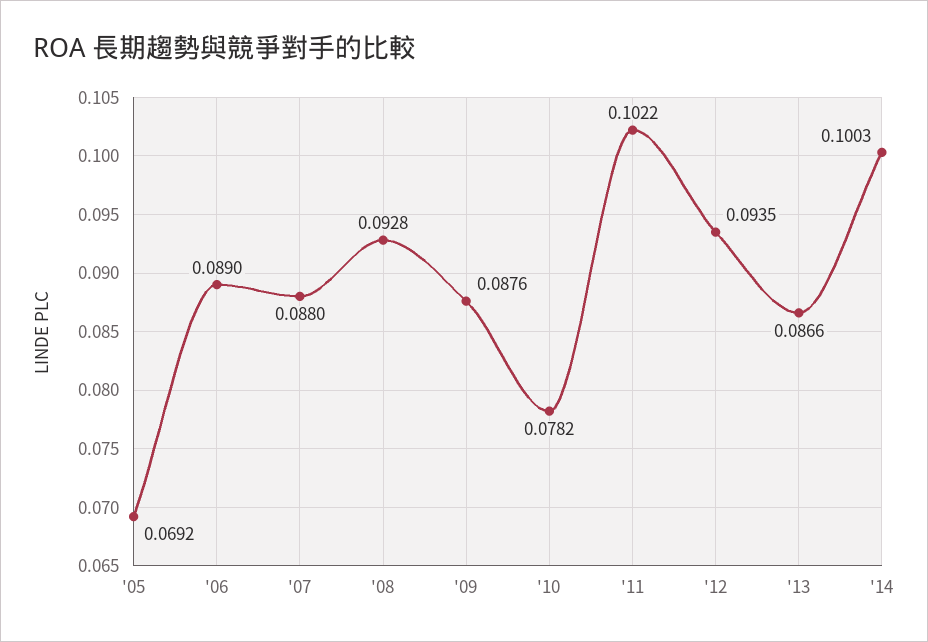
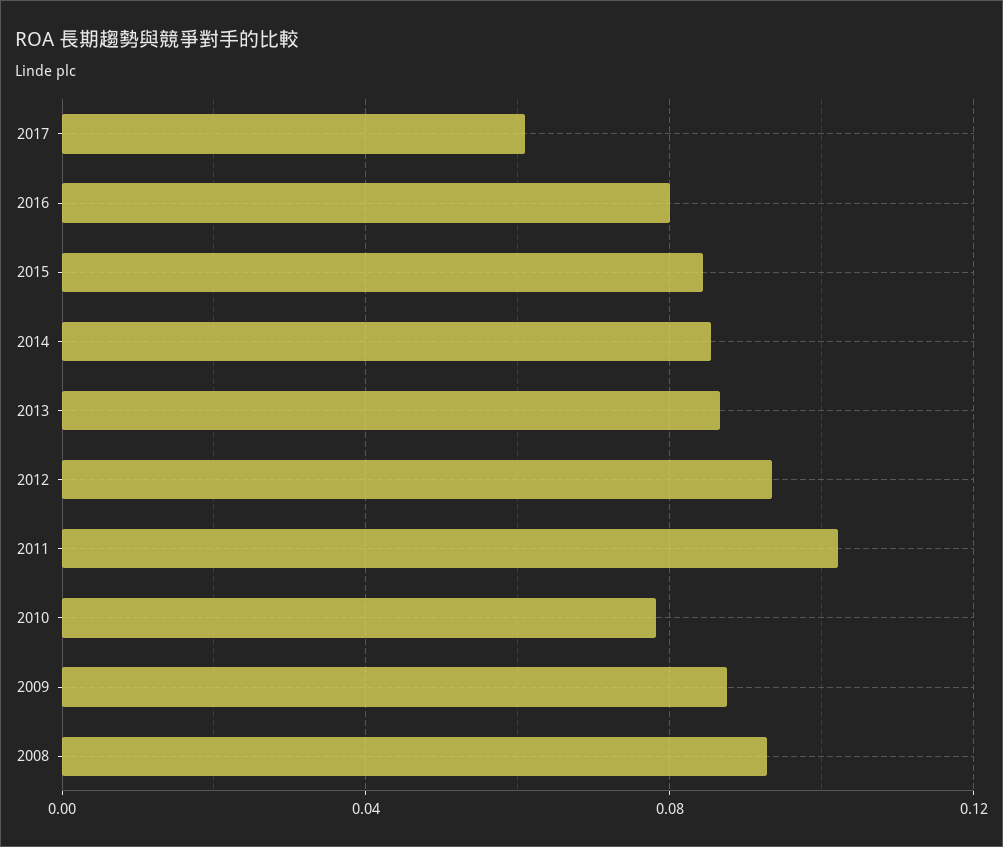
'05: 0.0692 -> none
'06: 0.089 -> none
'07: 0.088 -> none
'14: 0.1003 -> 0.085
2017: none -> 0.06
2016: none -> 0.08
2015: none -> 0.085

